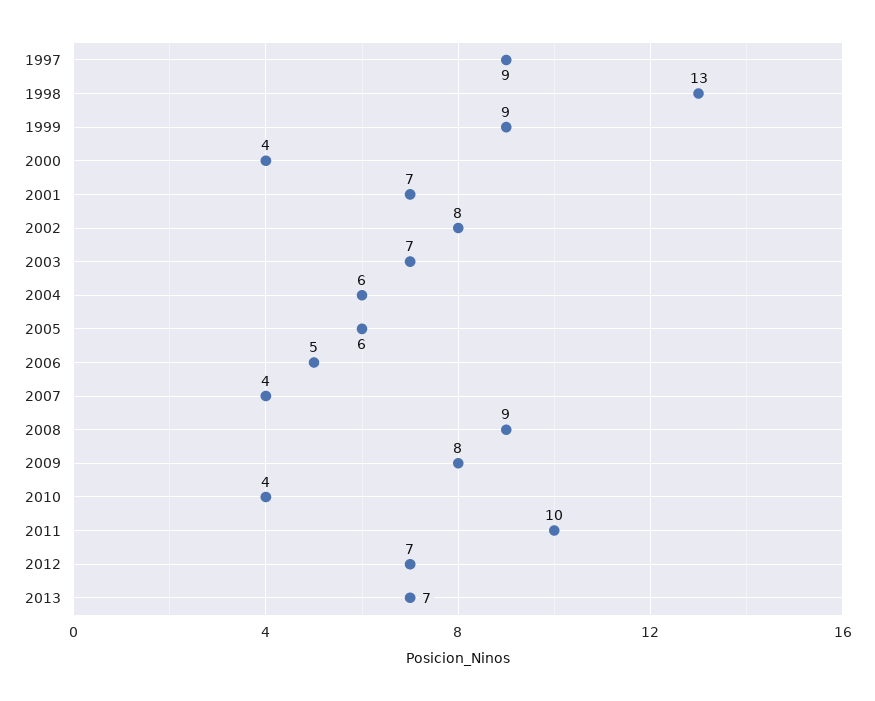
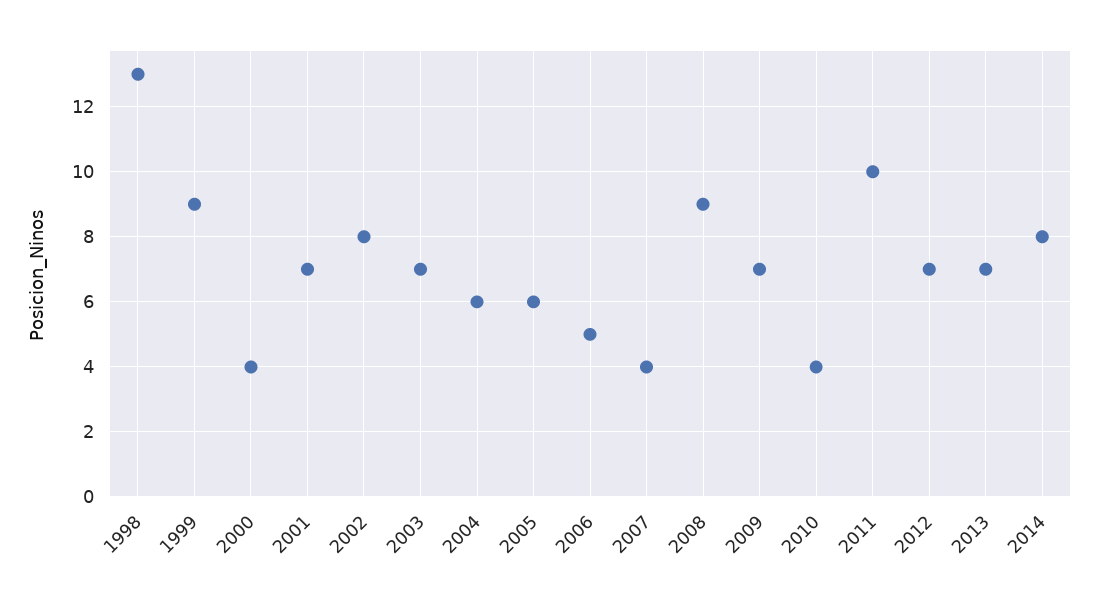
1997: 9 -> none
2009: 8 -> 7
2014: none -> 8

